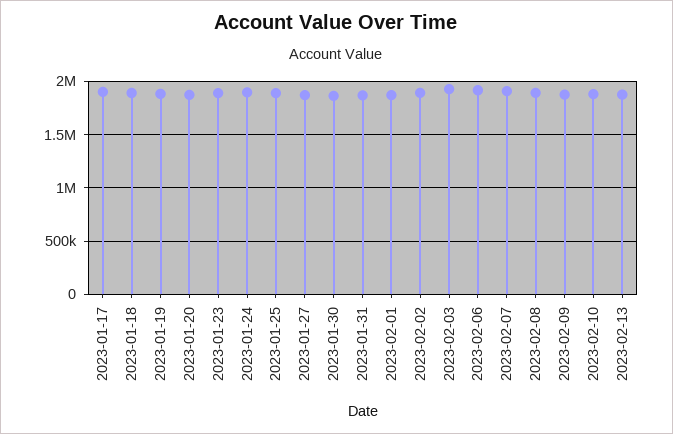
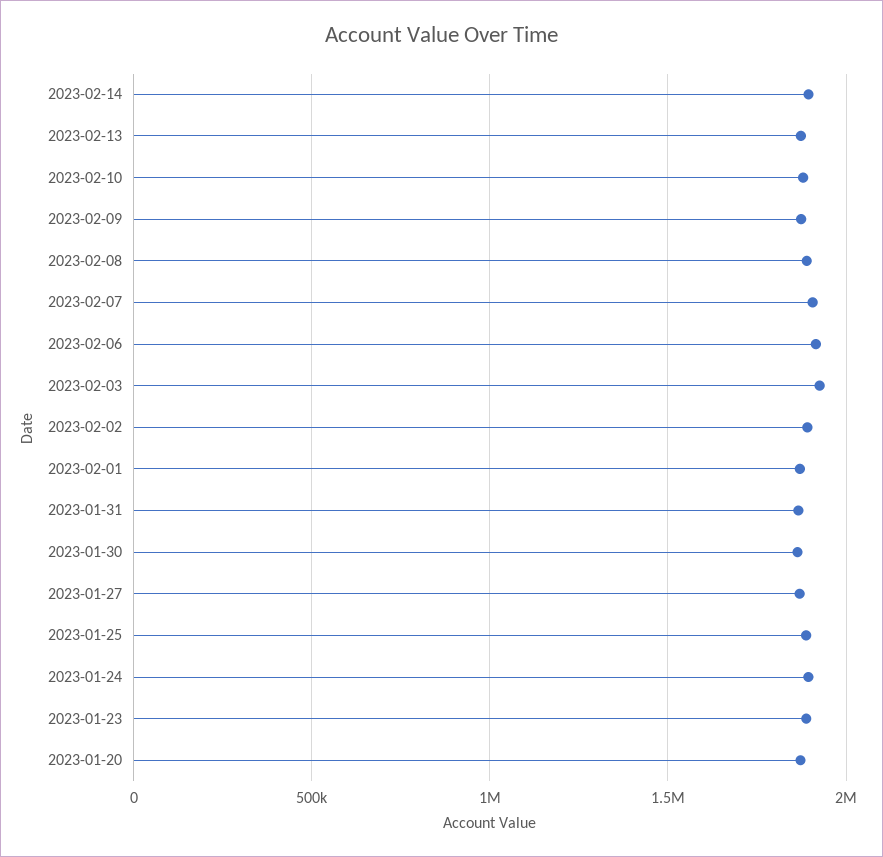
2023-01-17: 1900000 -> none
2023-01-18: 1900000 -> none
2023-01-19: 1900000 -> none
2023-02-14: none -> 1900000

